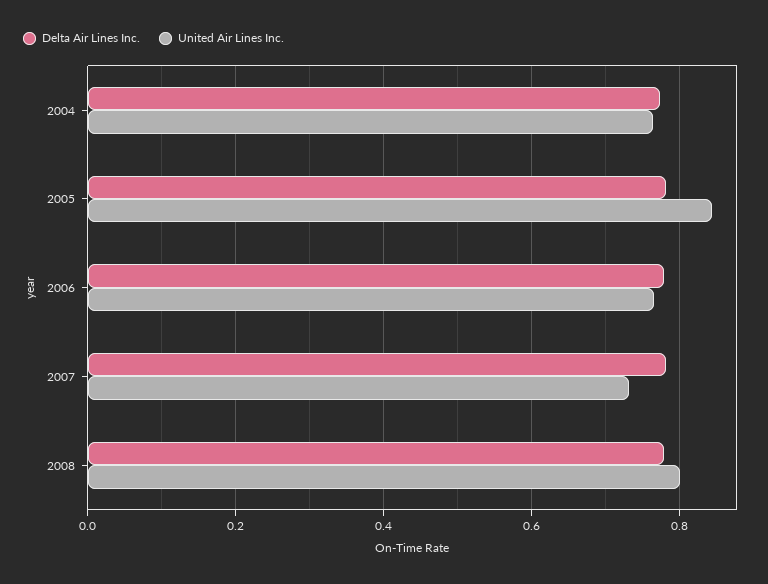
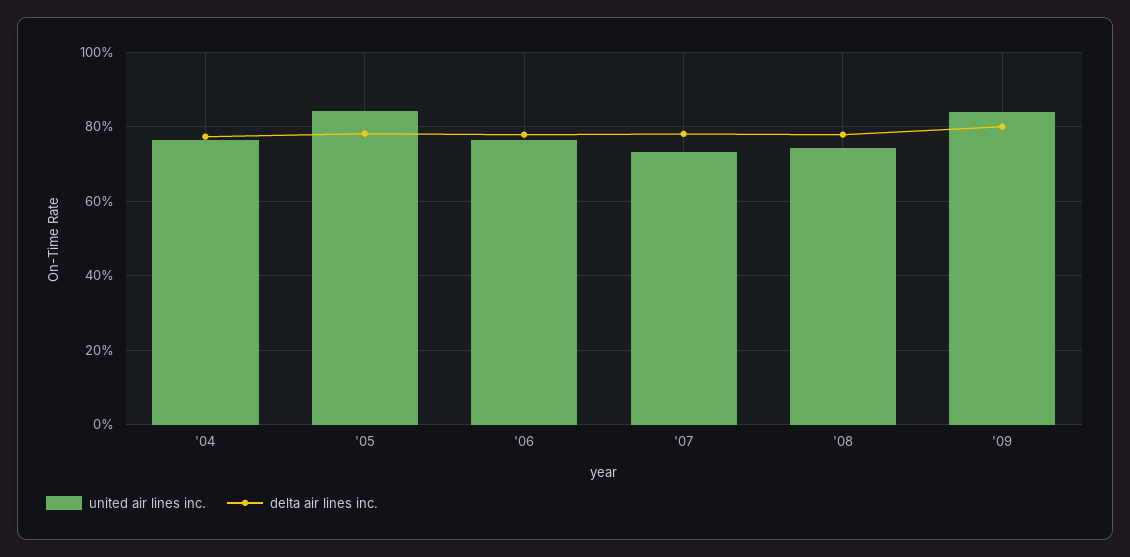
United Air Lines Inc., 2008: 0.8 -> 0.74
United Air Lines Inc., '09: none -> 0.84
Delta Air Lines Inc., '09: none -> 0.8

